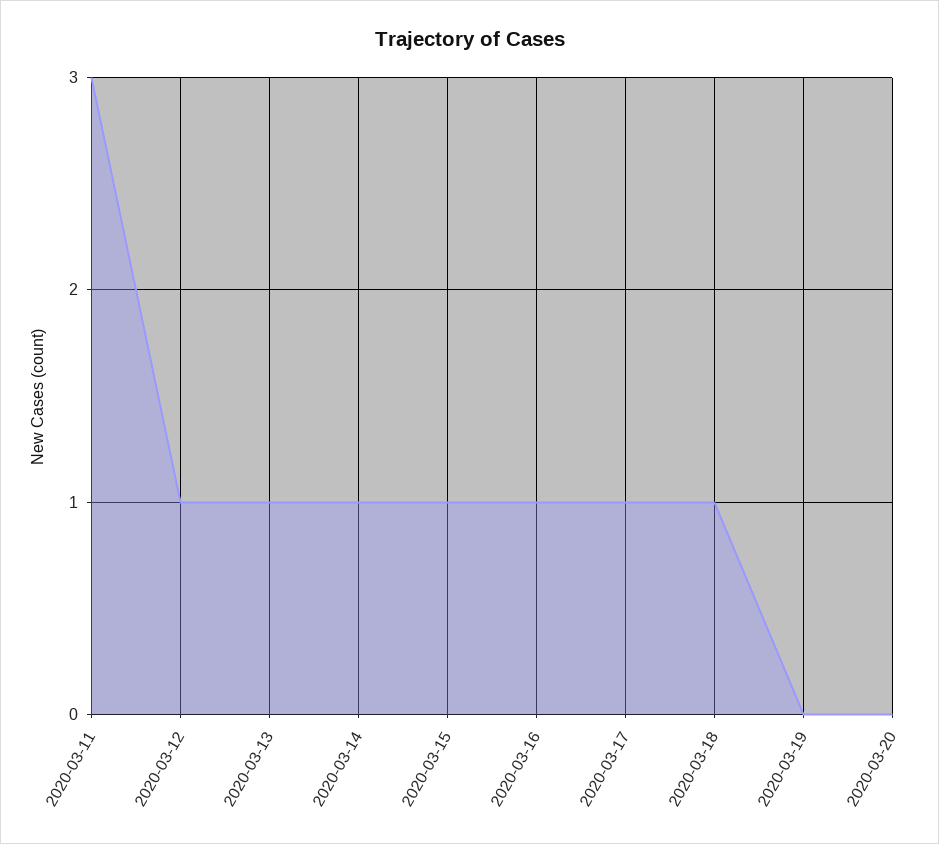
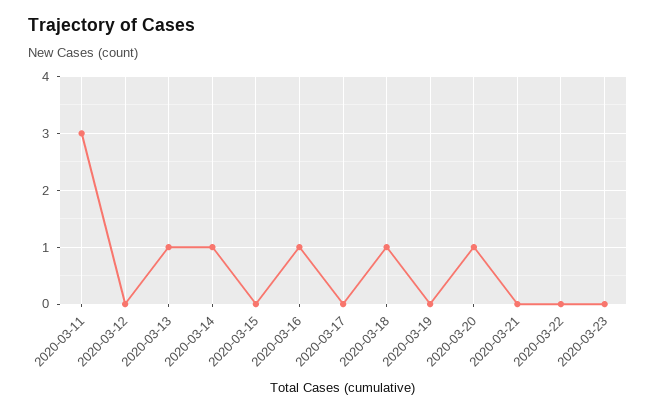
2020-03-12: 1 -> 0
2020-03-15: 1 -> 0
2020-03-17: 1 -> 0
2020-03-20: 0 -> 1
2020-03-21: none -> 0
2020-03-22: none -> 0
2020-03-23: none -> 0

